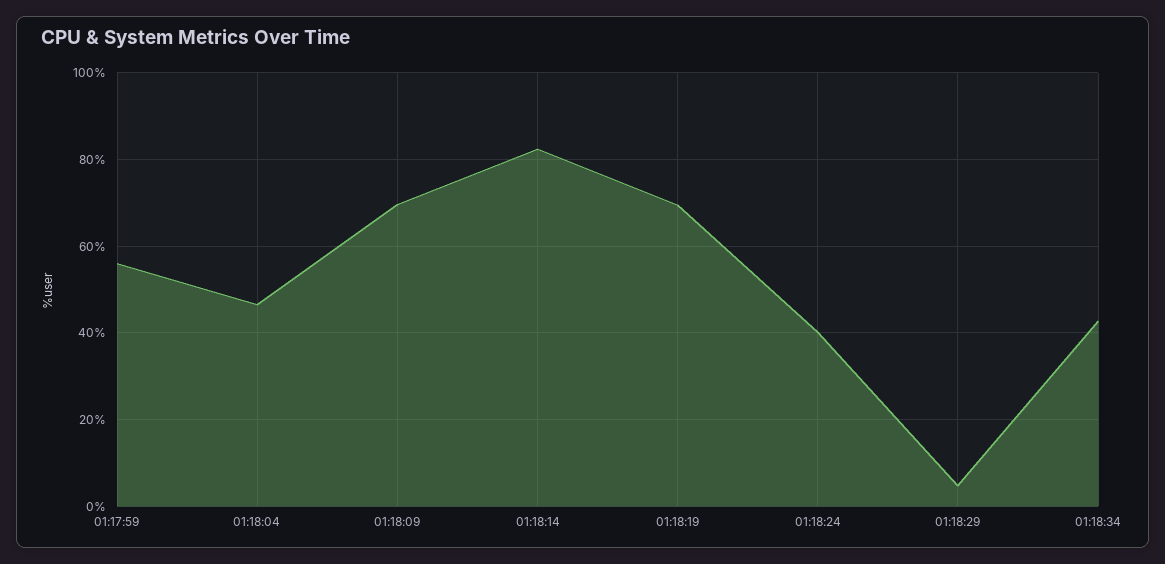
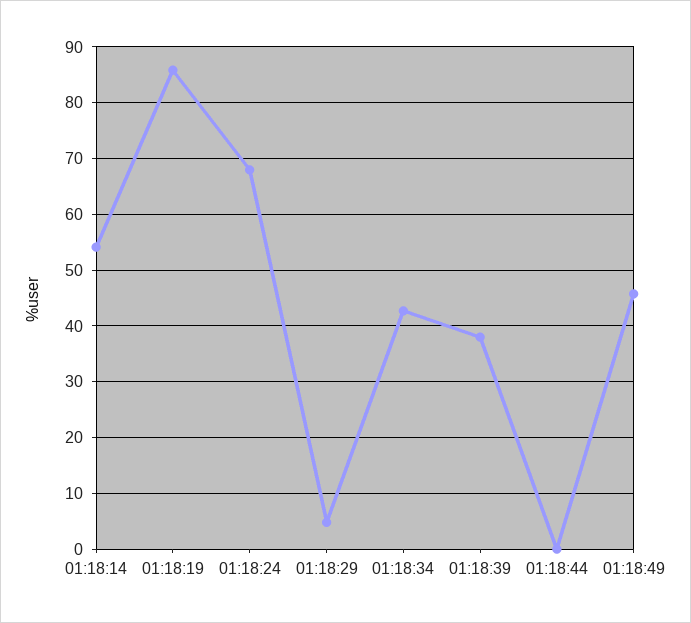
01:17:59: 56 -> none
01:18:04: 46 -> none
01:18:09: 70 -> none
01:18:14: 82 -> 54
01:18:19: 70 -> 86
01:18:24: 40 -> 68
01:18:39: none -> 38
01:18:44: none -> 0
01:18:49: none -> 46

